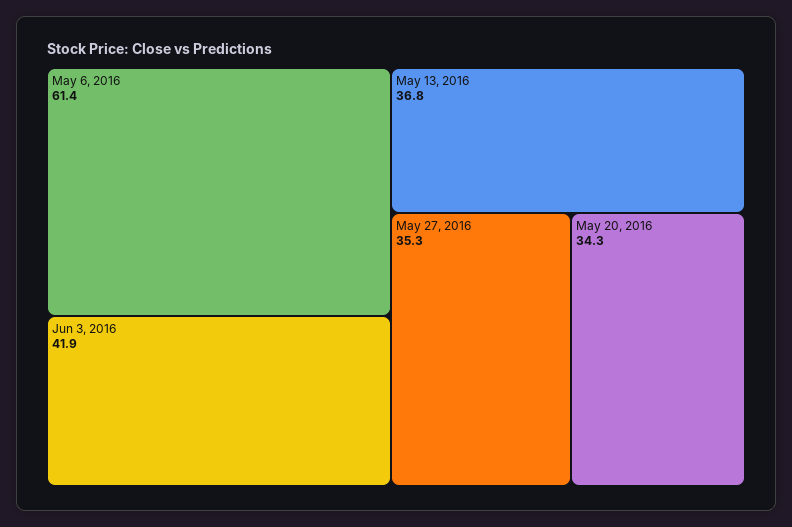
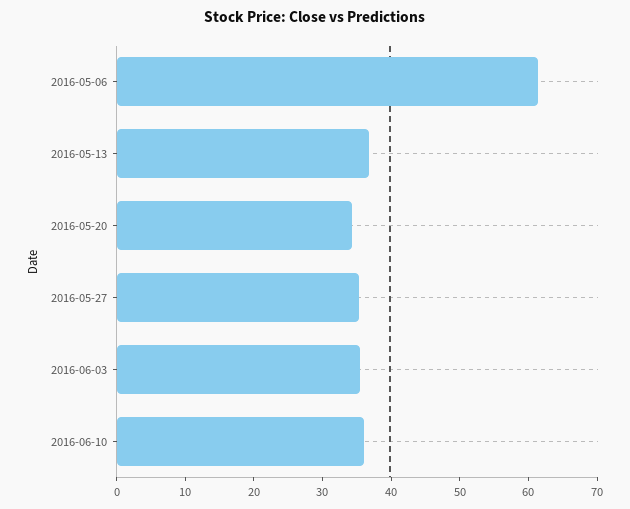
Jun 3, 2016: 41.9 -> 36
2016-06-10: none -> 36

